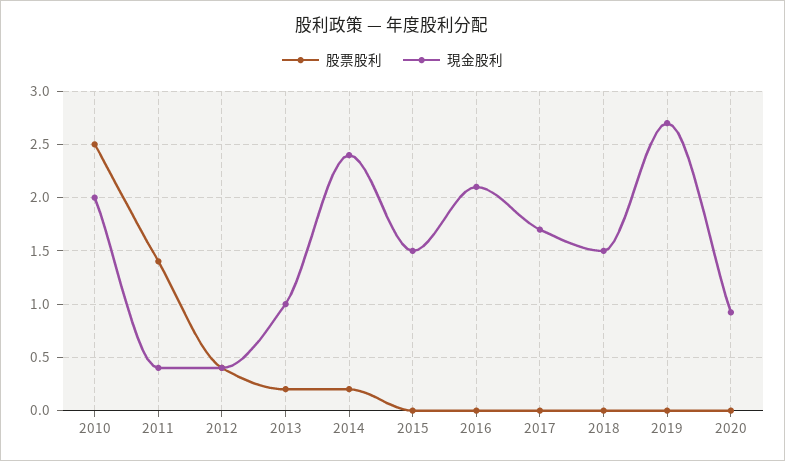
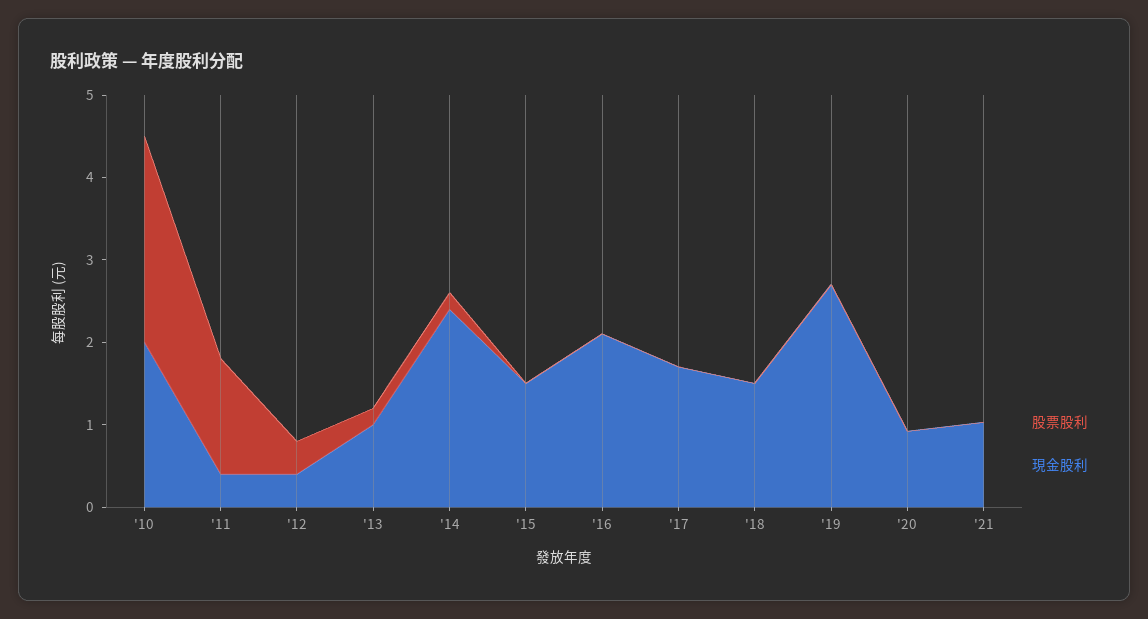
股票股利, '21: none -> 0
現金股利, '21: none -> 1

